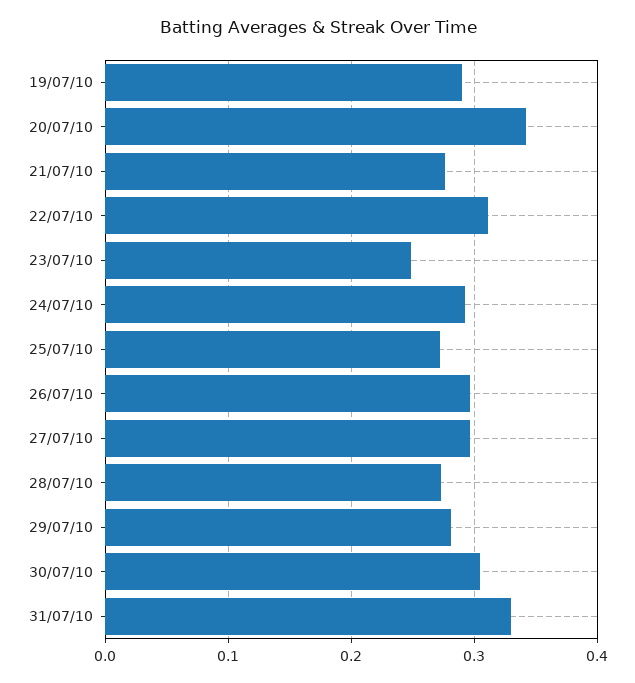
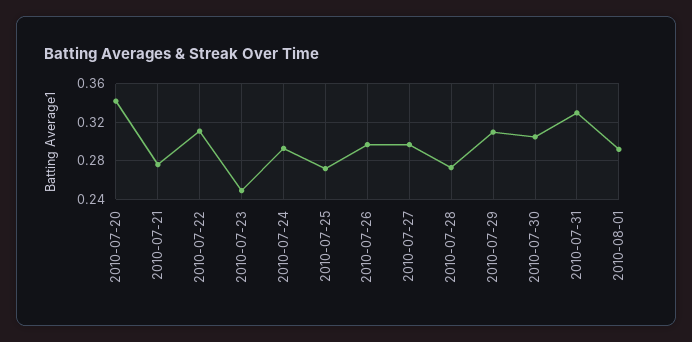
19/07/10: 0.29 -> none
29/07/10: 0.28 -> 0.31
2010-08-01: none -> 0.29

